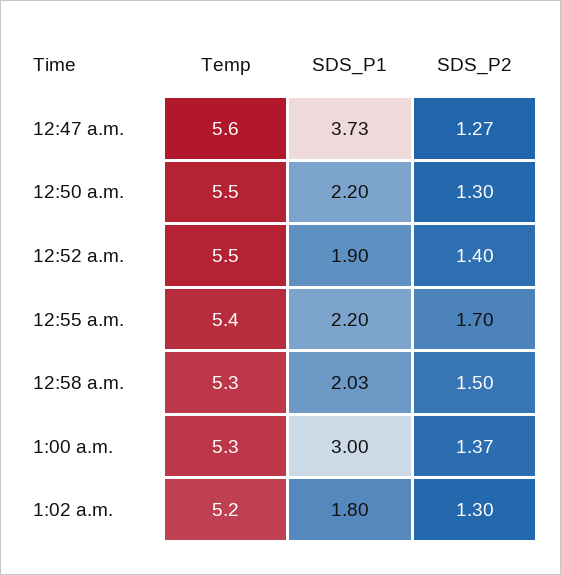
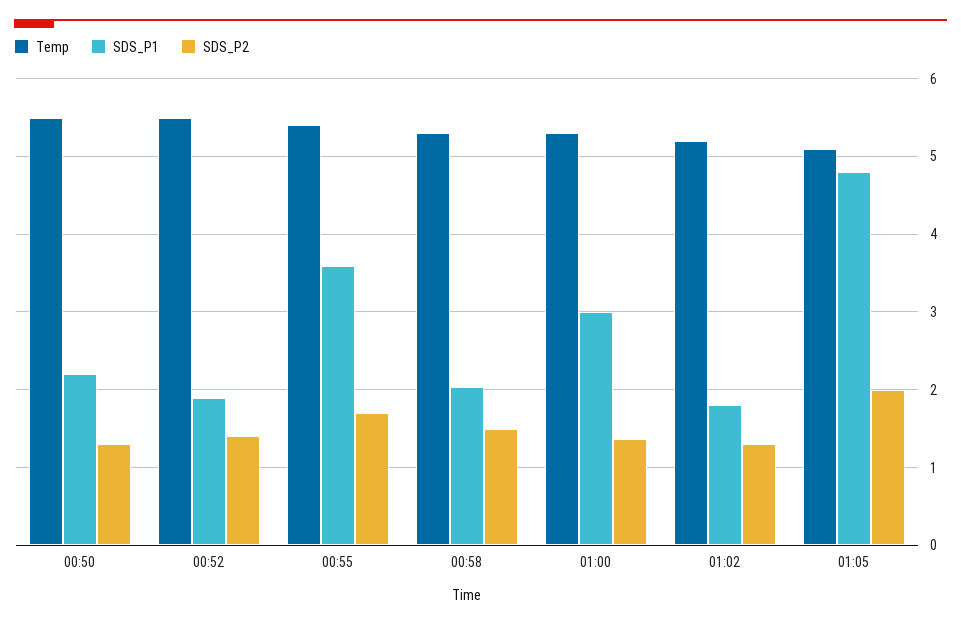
Temp, 12:47 a.m.: 5.6 -> none
SDS_P1, 12:47 a.m.: 3.73 -> none
SDS_P2, 12:47 a.m.: 1.27 -> none
SDS_P1, 12:55 a.m.: 2.2 -> 3.6
Temp, 01:05: none -> 5.1
SDS_P1, 01:05: none -> 4.8
SDS_P2, 01:05: none -> 2

